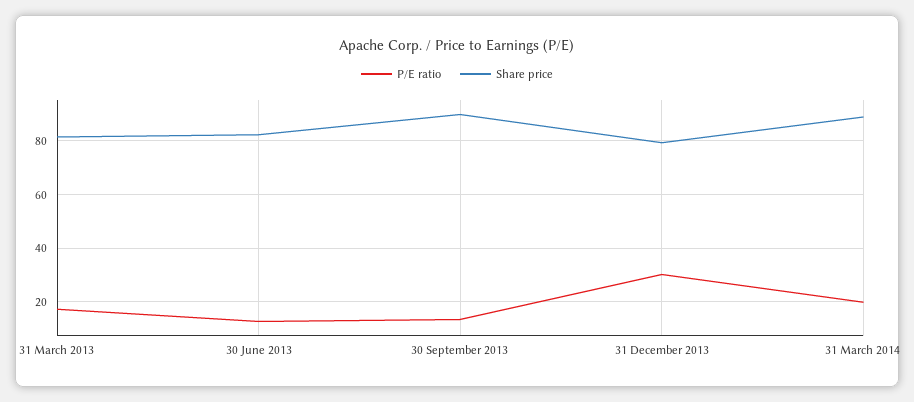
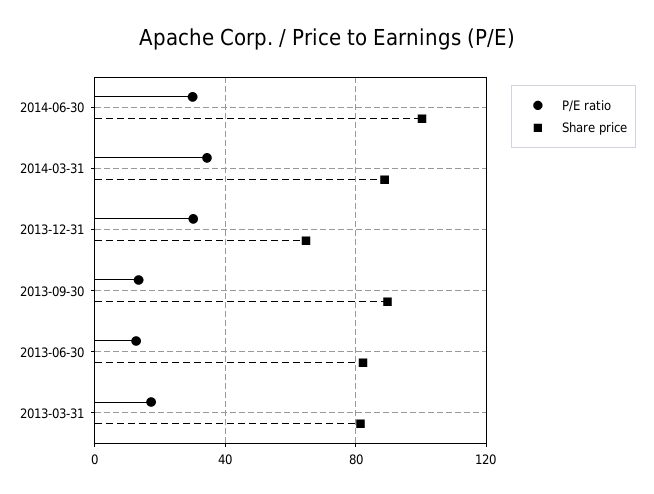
Share price, 31 December 2013: 80 -> 65
P/E ratio, 31 March 2014: 20 -> 35
P/E ratio, 2014-06-30: none -> 30
Share price, 2014-06-30: none -> 100

